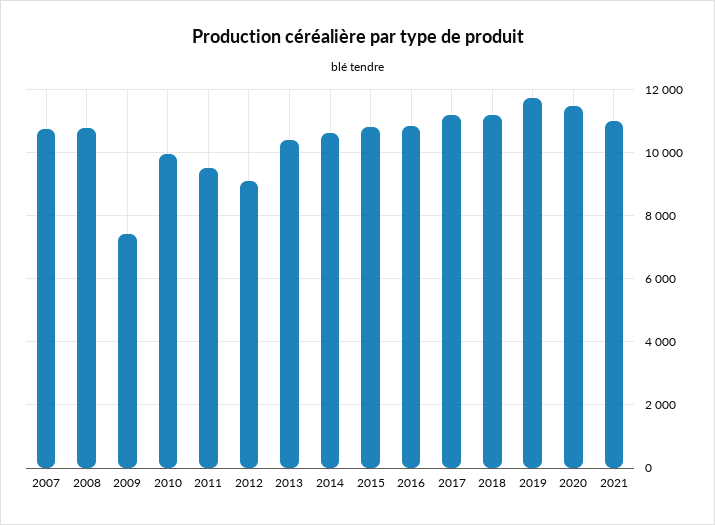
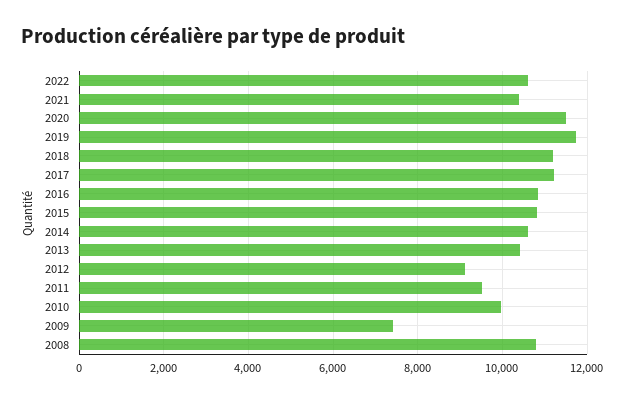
2007: 10800 -> none
2021: 11000 -> 10400
2022: none -> 10600

